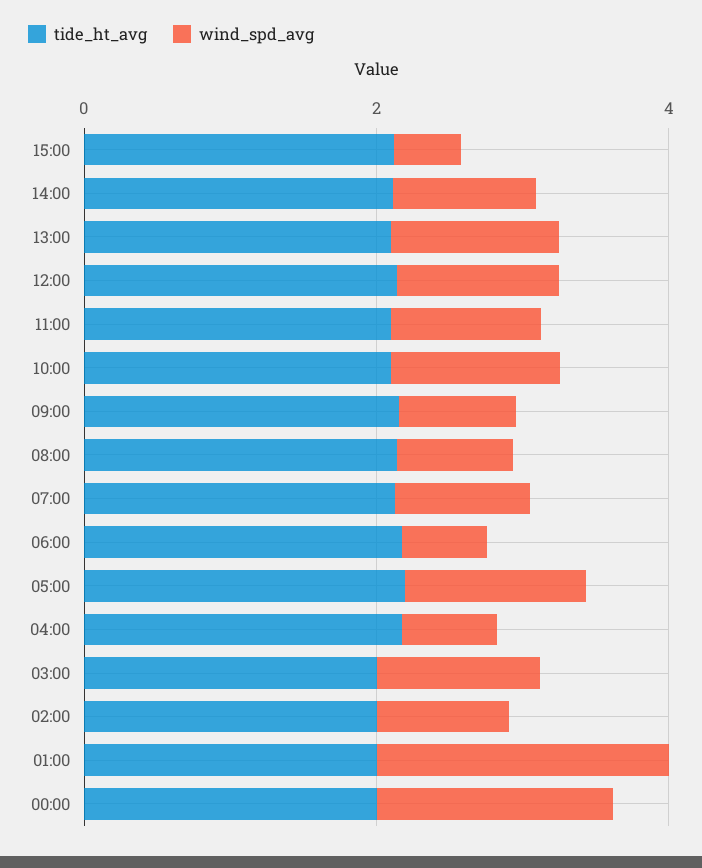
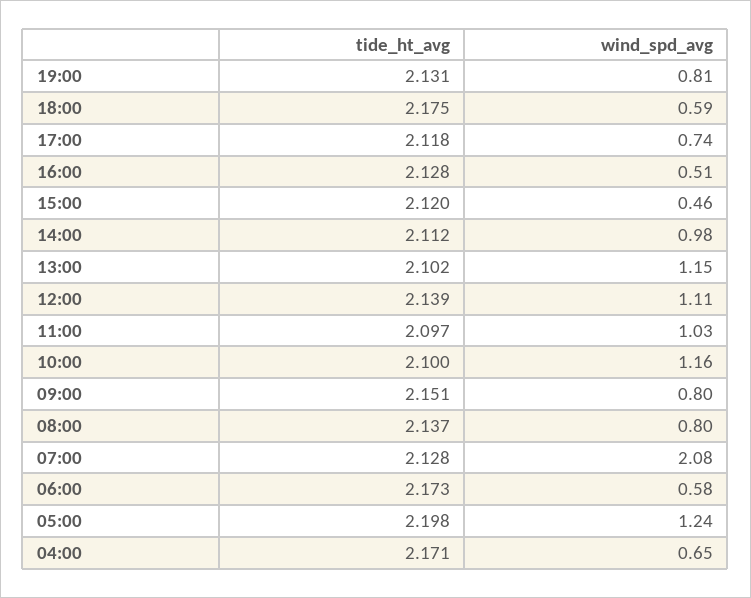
wind_spd_avg, 07:00: 1 -> 2.08
tide_ht_avg, 03:00: 2 -> none
wind_spd_avg, 03:00: 1 -> none
tide_ht_avg, 02:00: 2 -> none
wind_spd_avg, 02:00: 1 -> none
tide_ht_avg, 01:00: 2 -> none
wind_spd_avg, 01:00: 2 -> none
tide_ht_avg, 00:00: 2 -> none
wind_spd_avg, 00:00: 1.5 -> none
tide_ht_avg, 19:00: none -> 2.131
wind_spd_avg, 19:00: none -> 0.81
tide_ht_avg, 18:00: none -> 2.175
wind_spd_avg, 18:00: none -> 0.59
tide_ht_avg, 17:00: none -> 2.118
wind_spd_avg, 17:00: none -> 0.74
tide_ht_avg, 16:00: none -> 2.128
wind_spd_avg, 16:00: none -> 0.51

